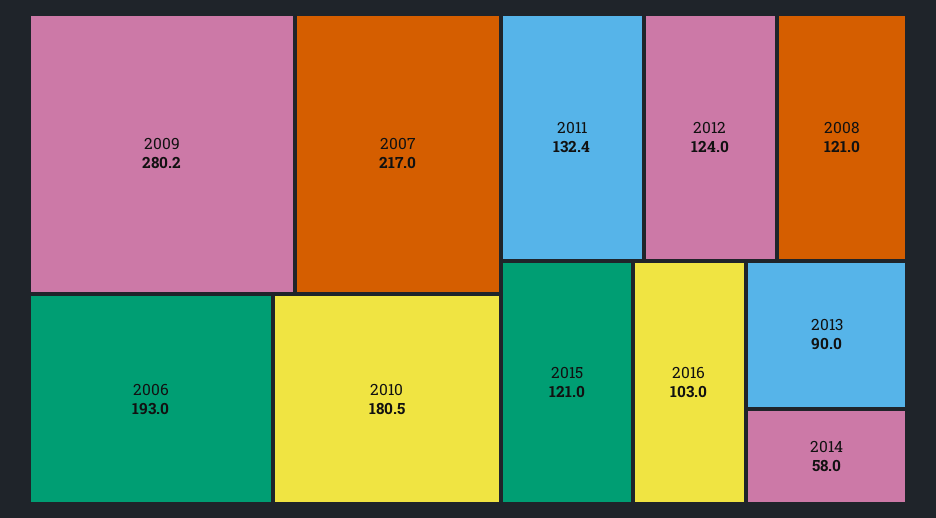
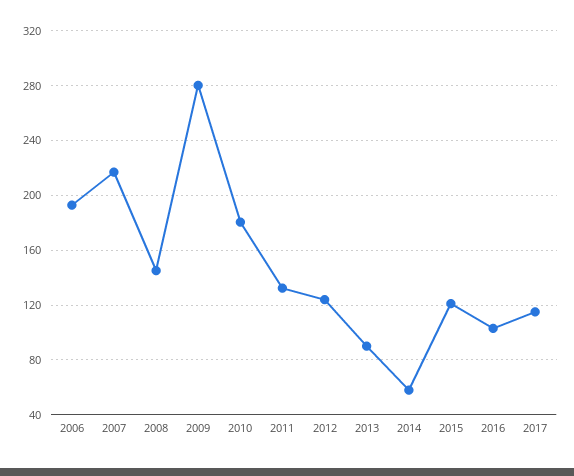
2008: 121 -> 145
2017: none -> 115

